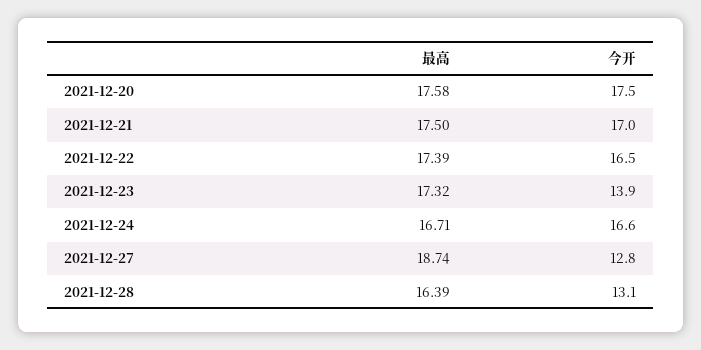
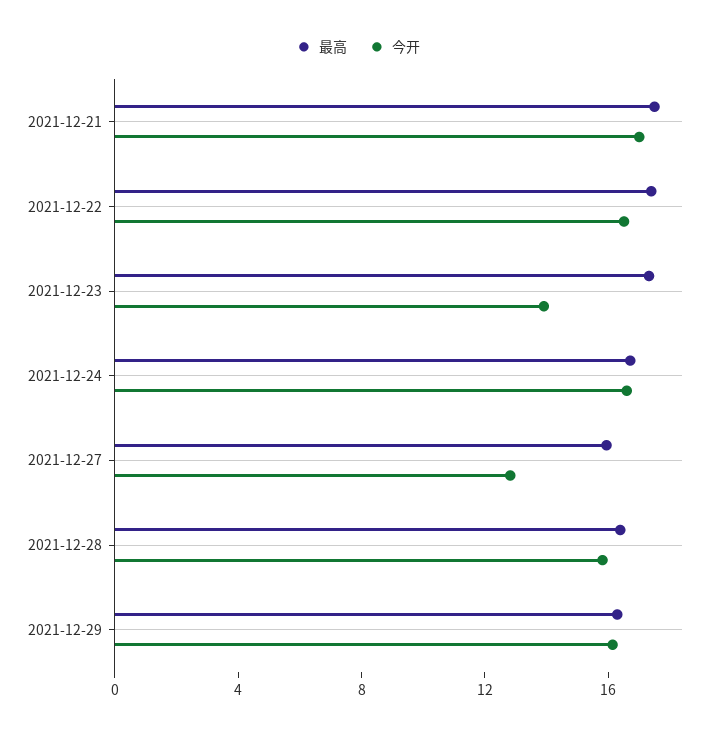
最高, 2021-12-20: 17.58 -> none
今开, 2021-12-20: 17.5 -> none
最高, 2021-12-27: 18.74 -> 16
今开, 2021-12-28: 13.1 -> 16
最高, 2021-12-29: none -> 16
今开, 2021-12-29: none -> 16

